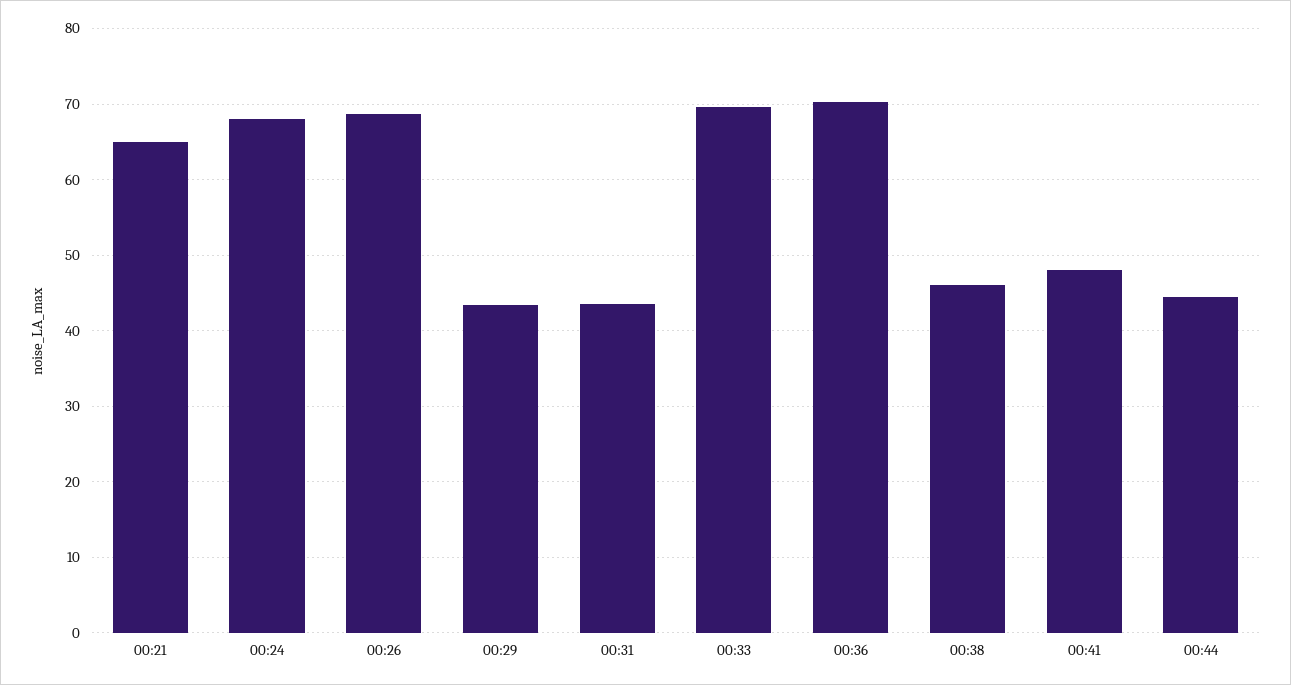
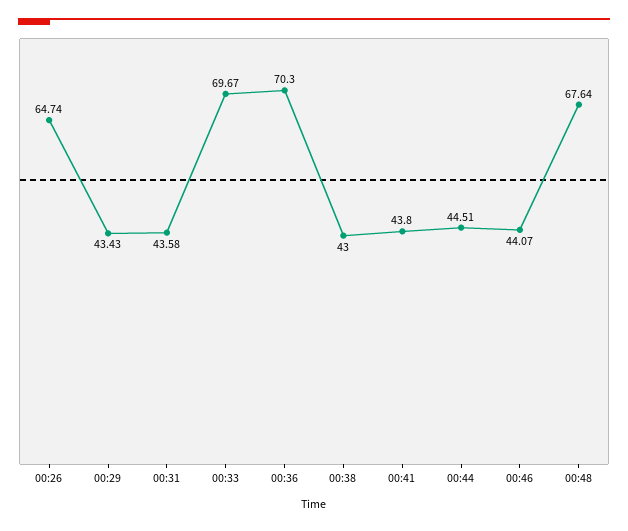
00:21: 65 -> none
00:24: 68 -> none
00:26: 69 -> 64.74
00:38: 46 -> 43
00:41: 48 -> 43.8
00:46: none -> 44.07
00:48: none -> 67.64

